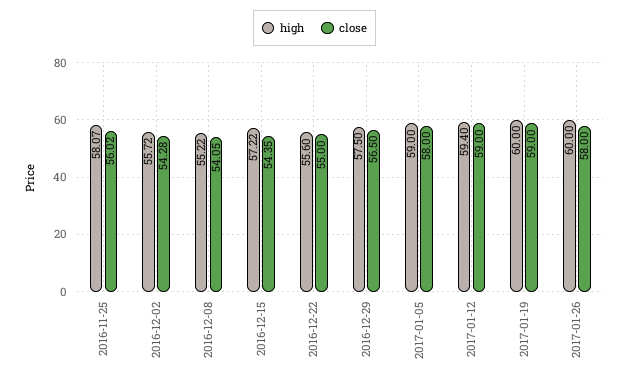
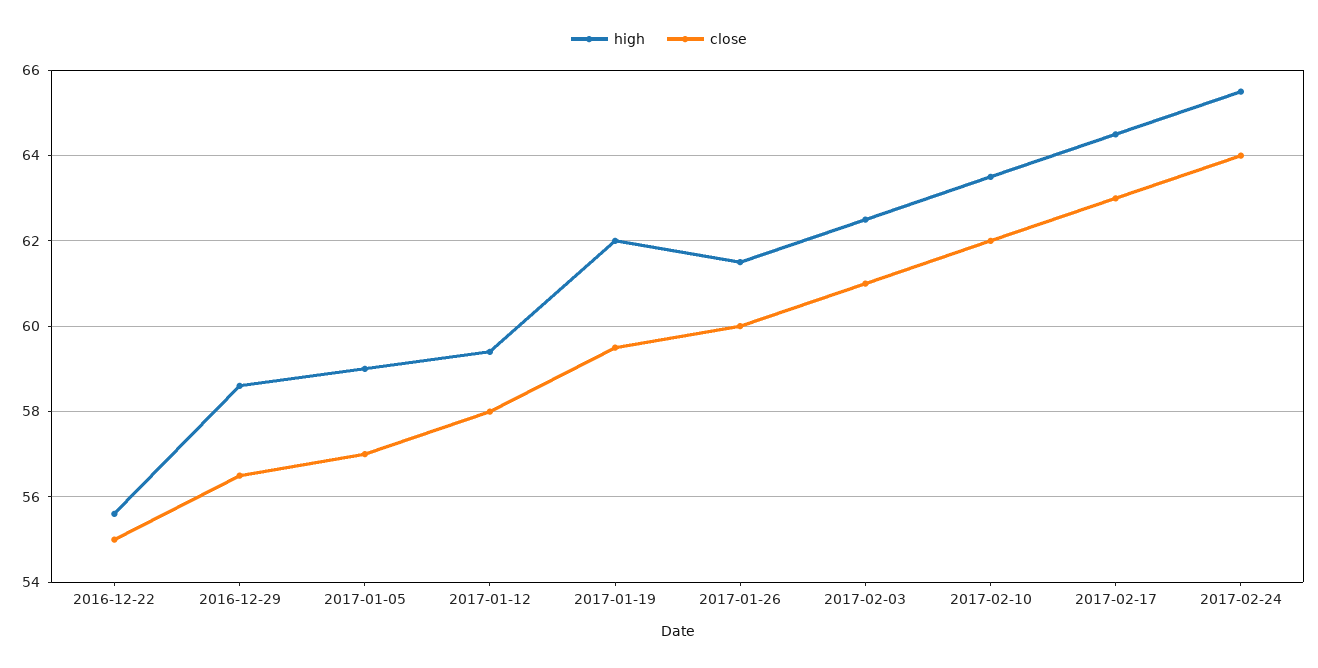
high, 2016-11-25: 58.07 -> none
close, 2016-11-25: 56.02 -> none
high, 2016-12-02: 55.72 -> none
close, 2016-12-02: 54.28 -> none
high, 2016-12-08: 55.22 -> none
close, 2016-12-08: 54.05 -> none
high, 2016-12-15: 57.22 -> none
close, 2016-12-15: 54.35 -> none
high, 2016-12-29: 57.5 -> 58.5
close, 2017-01-05: 58 -> 57
close, 2017-01-12: 59 -> 58
high, 2017-01-19: 60 -> 62
close, 2017-01-19: 59 -> 59.5
high, 2017-01-26: 60 -> 61.5
close, 2017-01-26: 58 -> 60
high, 2017-02-03: none -> 62.5
close, 2017-02-03: none -> 61
high, 2017-02-10: none -> 63.5
close, 2017-02-10: none -> 62
high, 2017-02-17: none -> 64.5
close, 2017-02-17: none -> 63
high, 2017-02-24: none -> 65.5
close, 2017-02-24: none -> 64

